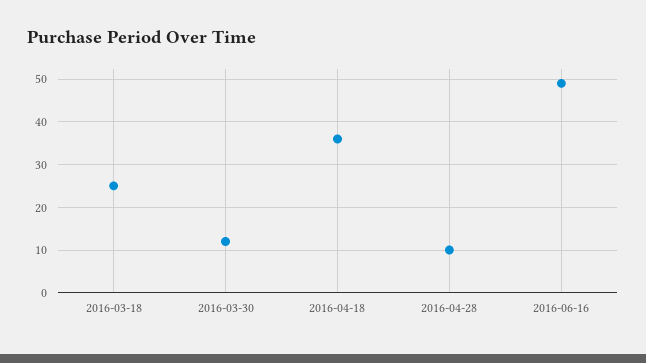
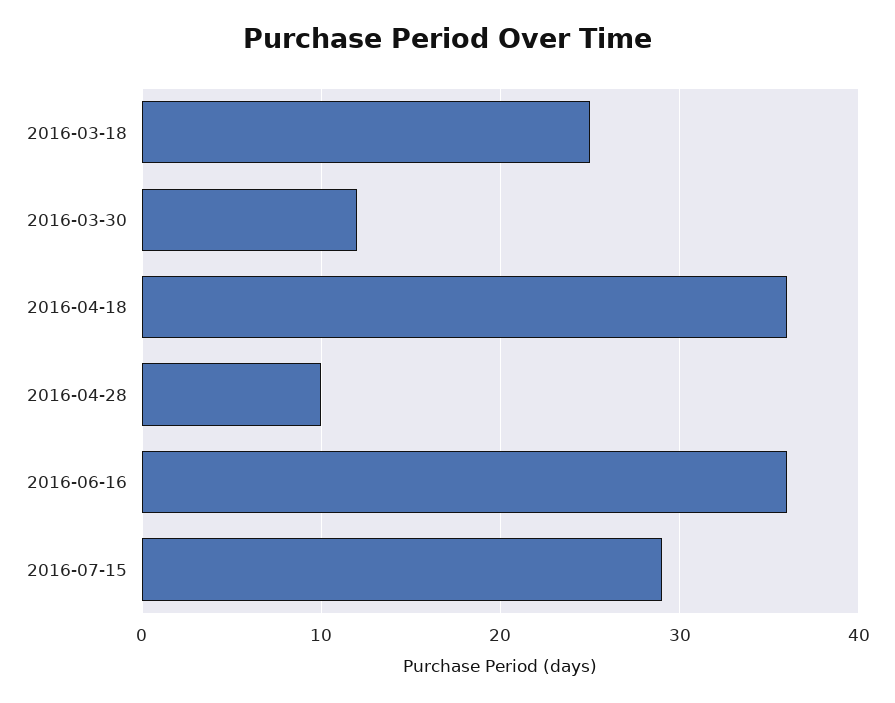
2016-06-16: 50 -> 36
2016-07-15: none -> 29

